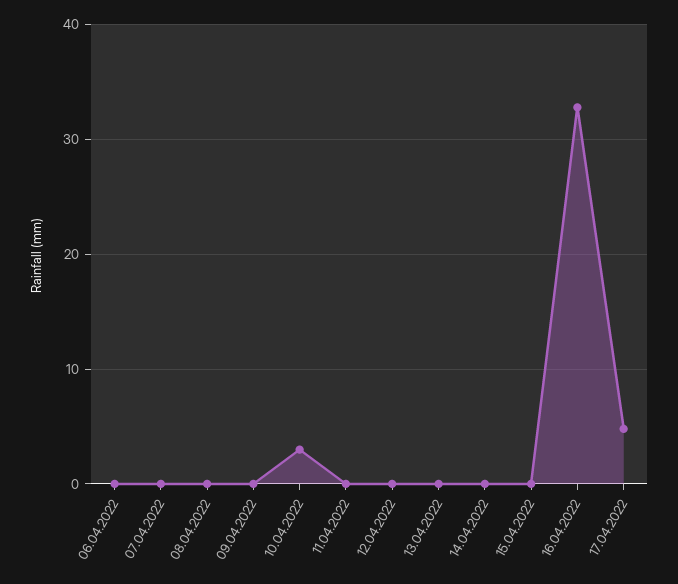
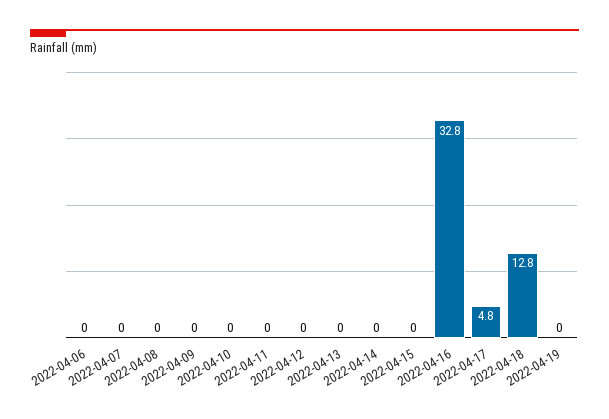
10.04.2022: 3 -> 0
2022-04-18: none -> 12.8
2022-04-19: none -> 0

